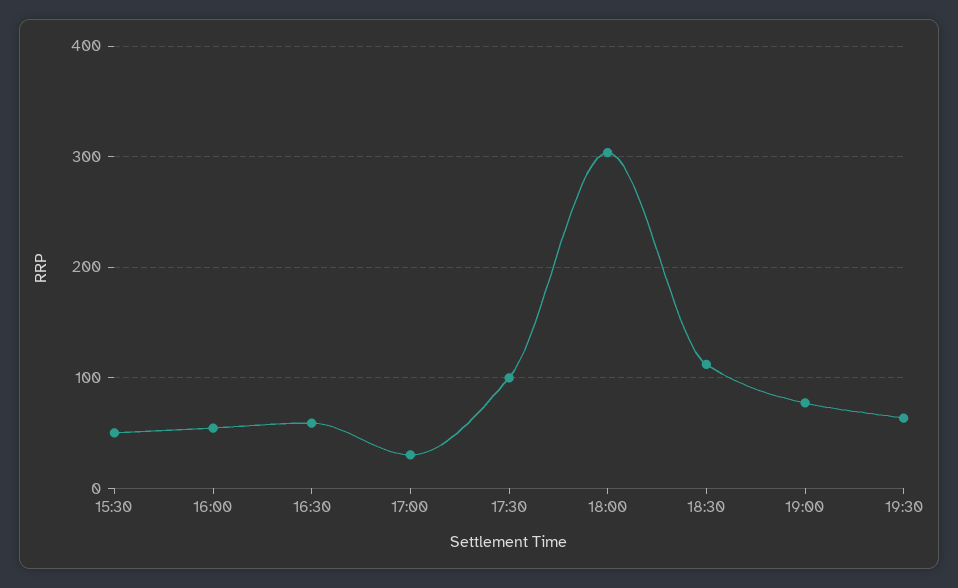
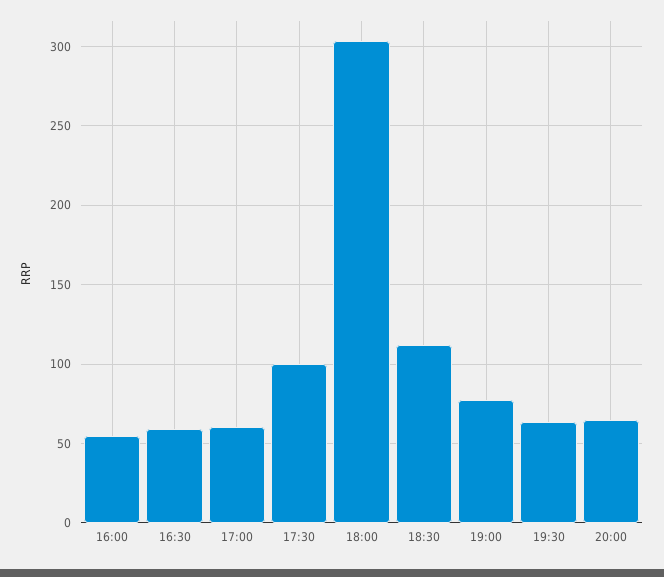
15:30: 50 -> none
17:00: 30 -> 60
20:00: none -> 65

